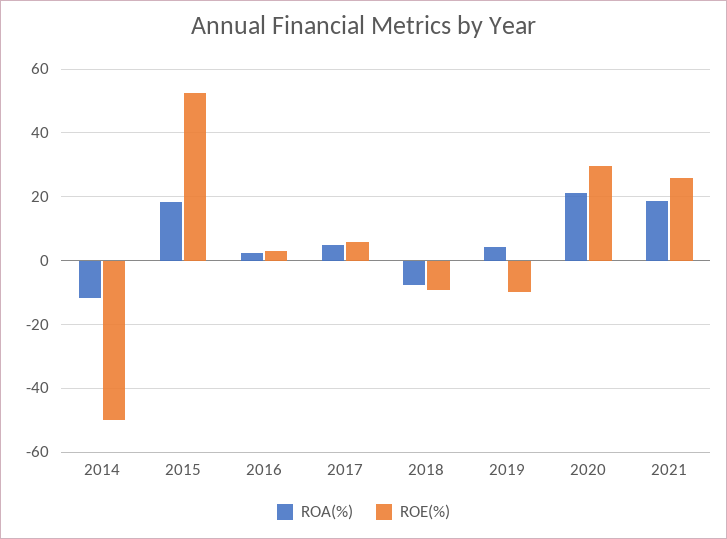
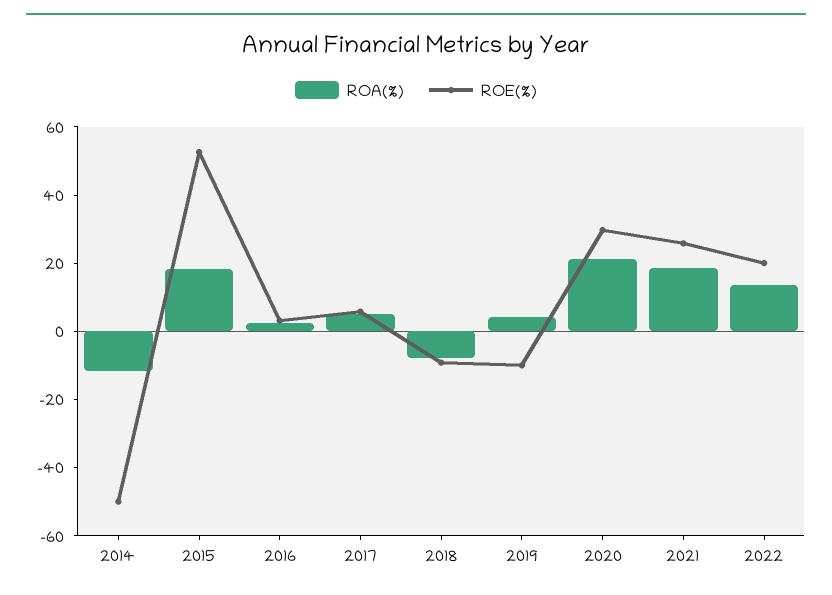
ROA(%), 2022: none -> 15
ROE(%), 2022: none -> 20

